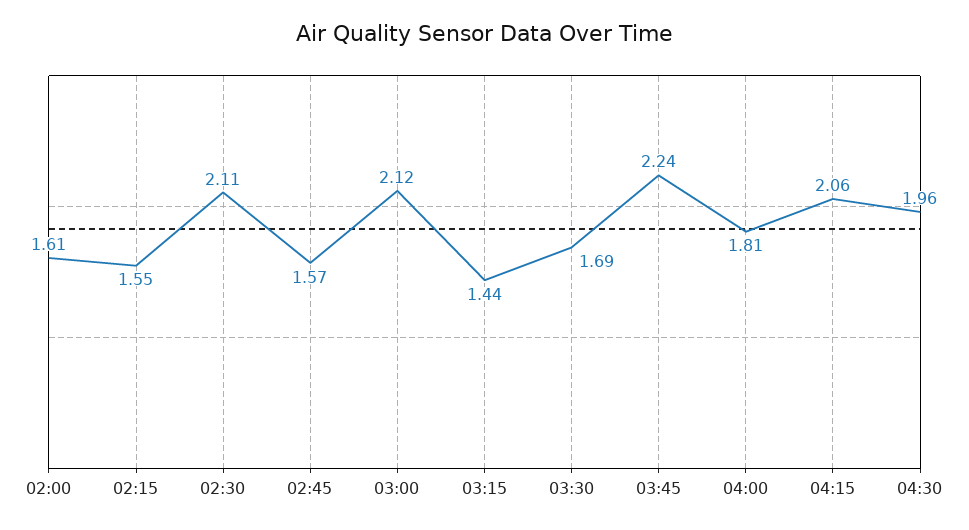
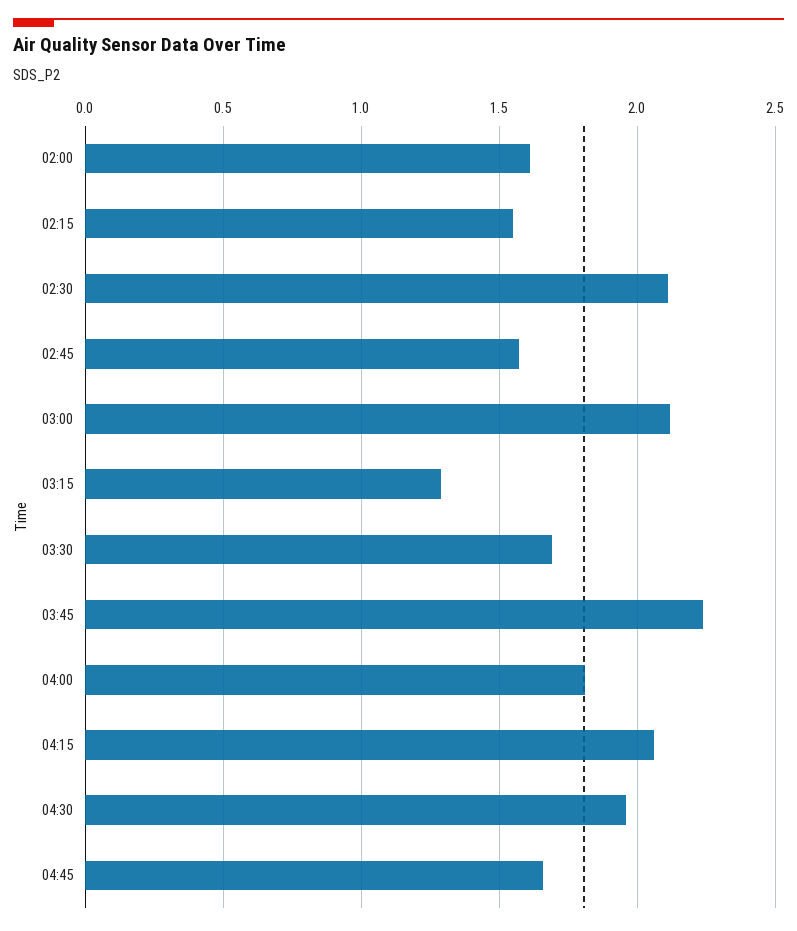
03:15: 1.44 -> 1.3
04:45: none -> 1.65

